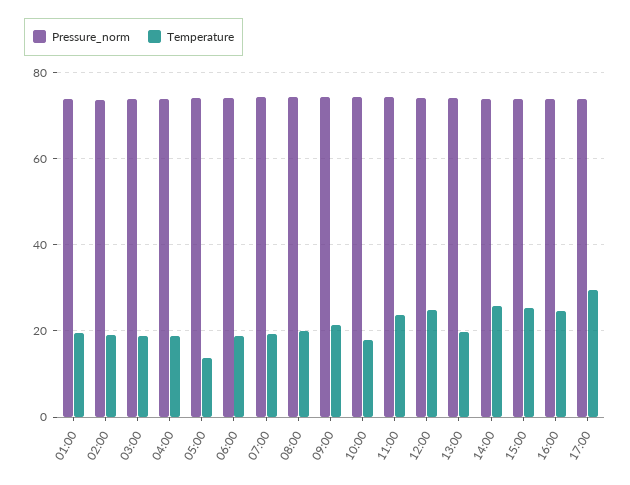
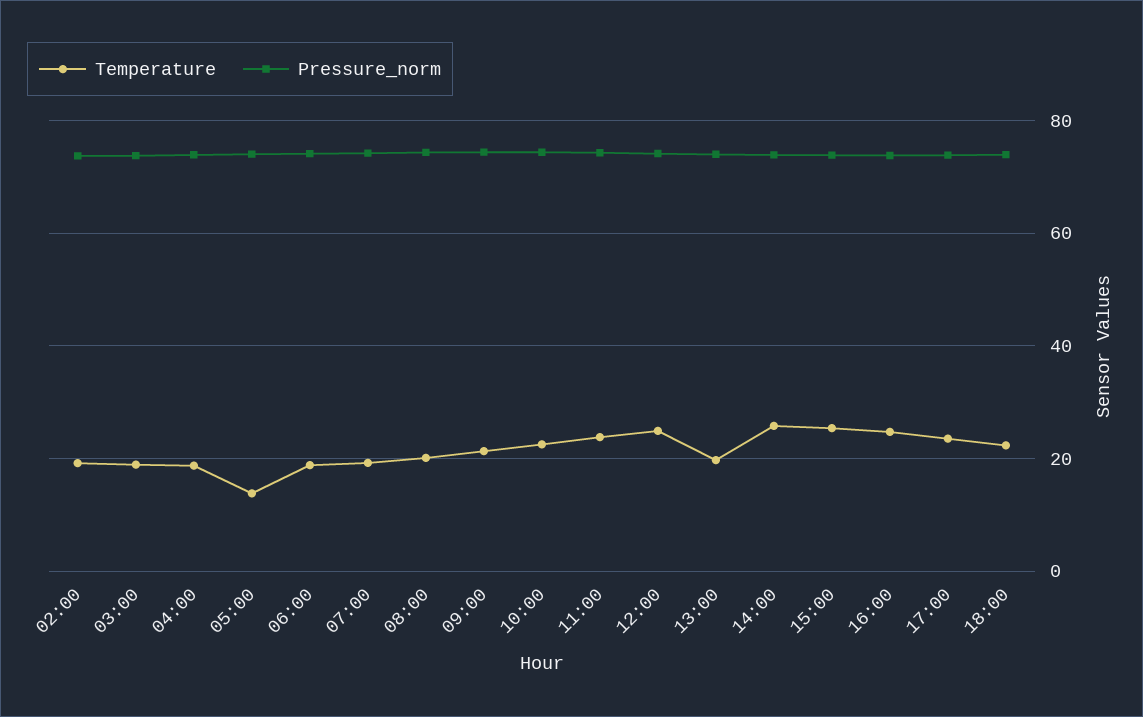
Pressure_norm, 01:00: 74 -> none
Temperature, 01:00: 20 -> none
Temperature, 10:00: 18 -> 22
Temperature, 17:00: 30 -> 24
Temperature, 18:00: none -> 22
Pressure_norm, 18:00: none -> 74

